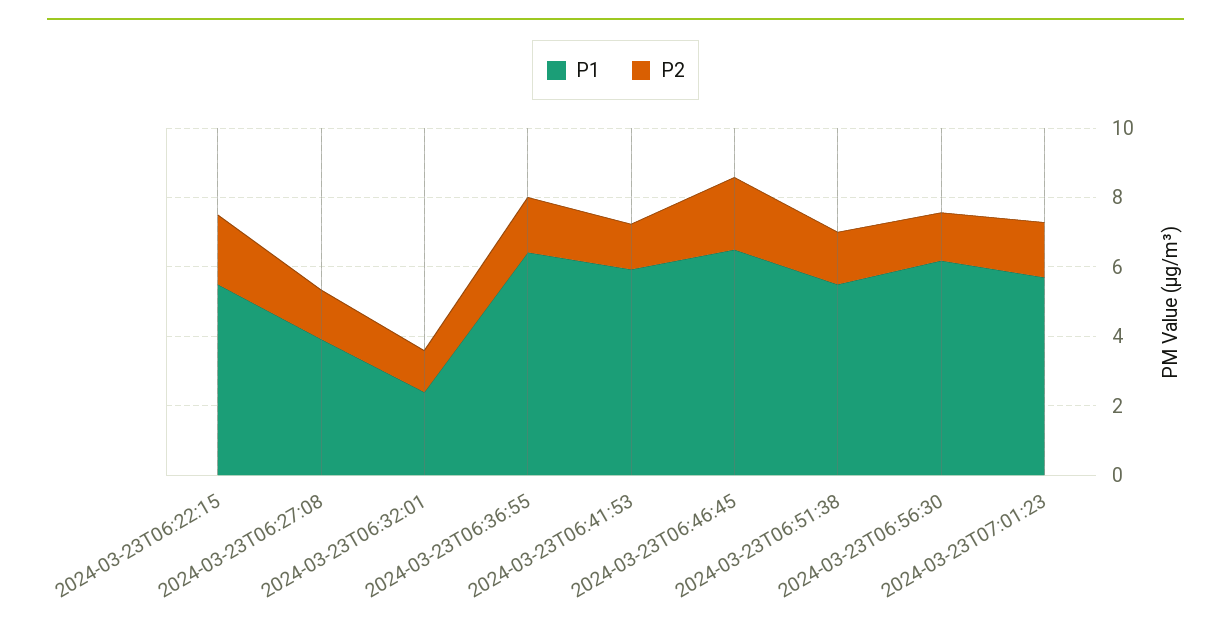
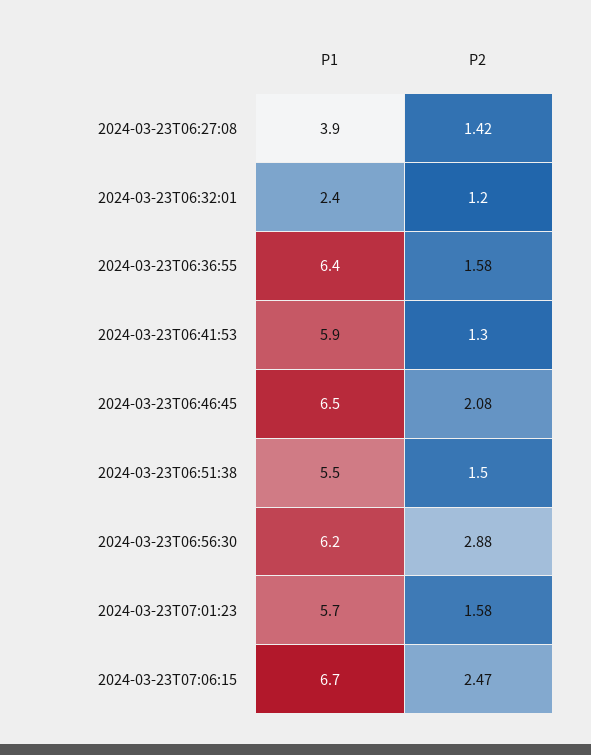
P1, 2024-03-23T06:22:15: 5.5 -> none
P2, 2024-03-23T06:22:15: 2 -> none
P2, 2024-03-23T06:56:30: 1.5 -> 2.88
P1, 2024-03-23T07:06:15: none -> 6.7
P2, 2024-03-23T07:06:15: none -> 2.47

